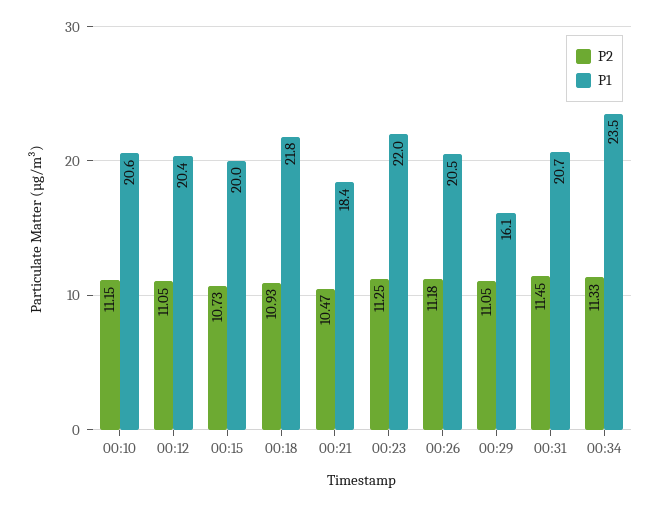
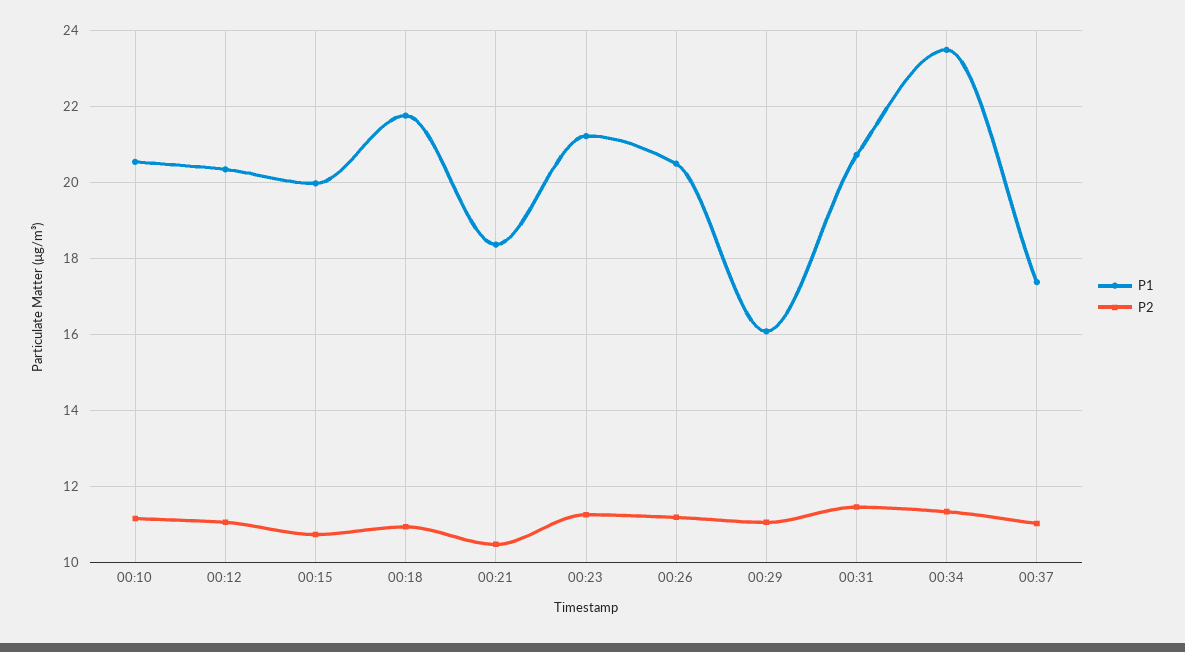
P1, 00:23: 22 -> 21.2
P1, 00:37: none -> 17.4
P2, 00:37: none -> 11

